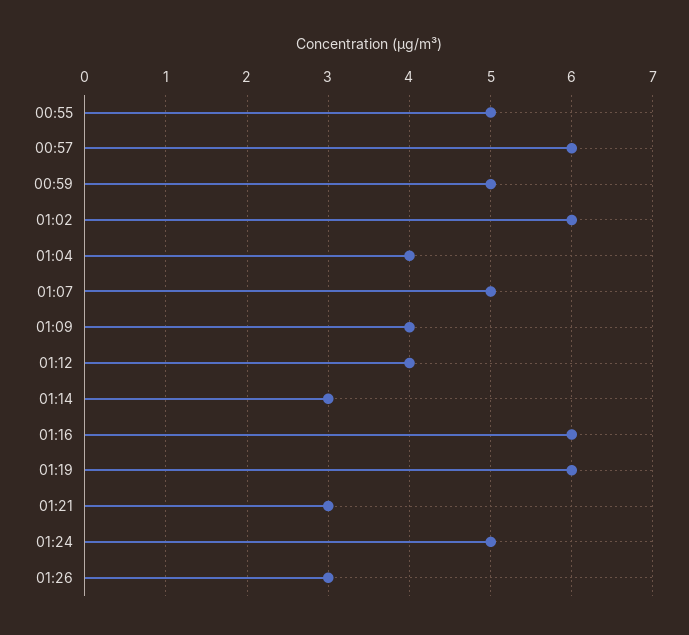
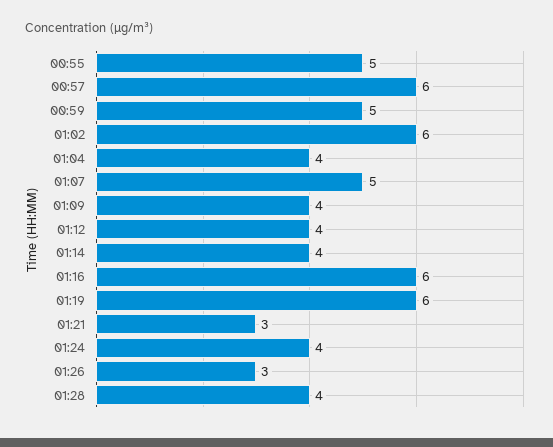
01:14: 3 -> 4
01:24: 5 -> 4
01:28: none -> 4

